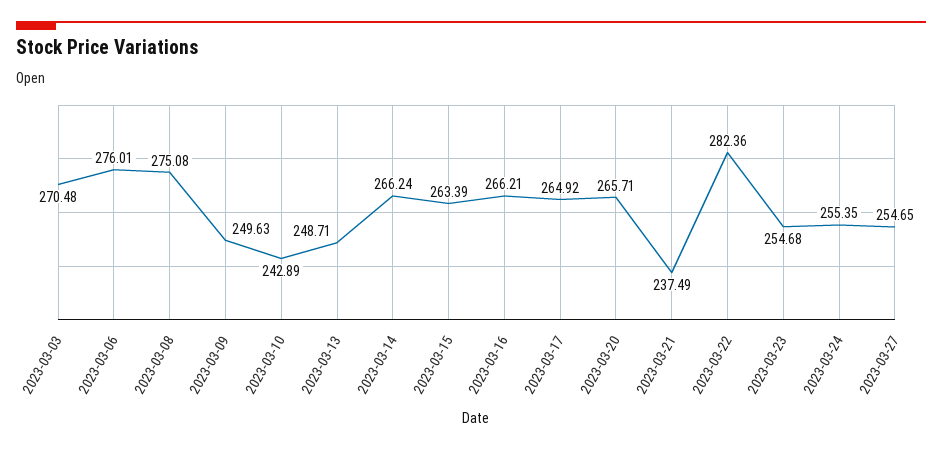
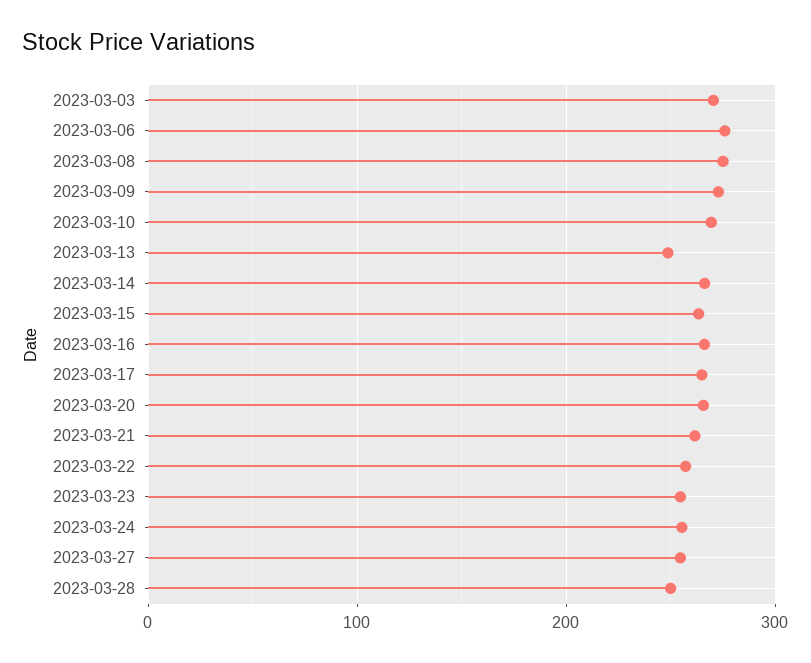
2023-03-09: 249.63 -> 270
2023-03-10: 242.89 -> 270
2023-03-21: 237.49 -> 260
2023-03-22: 282.36 -> 260
2023-03-28: none -> 250

